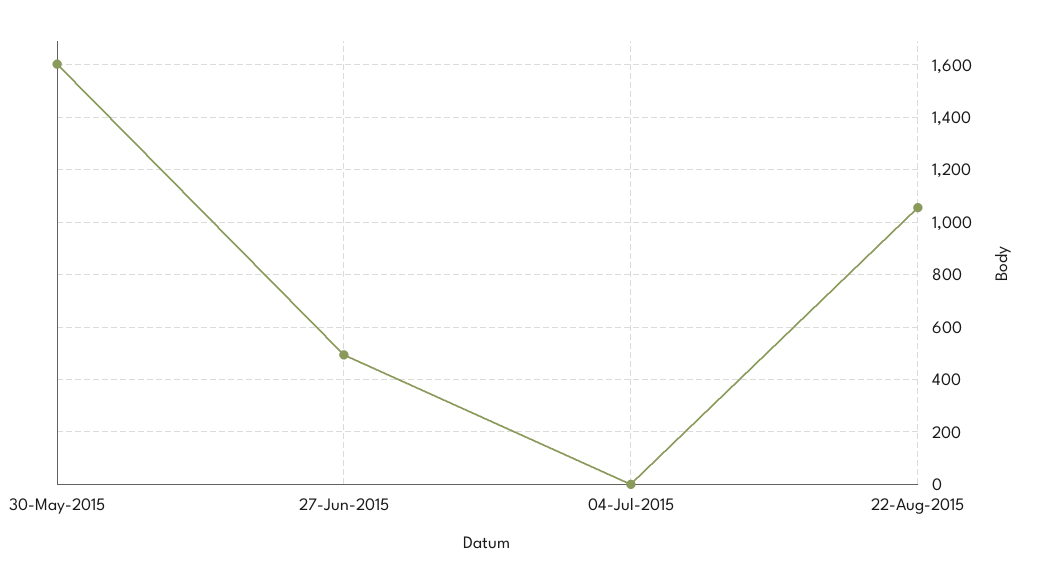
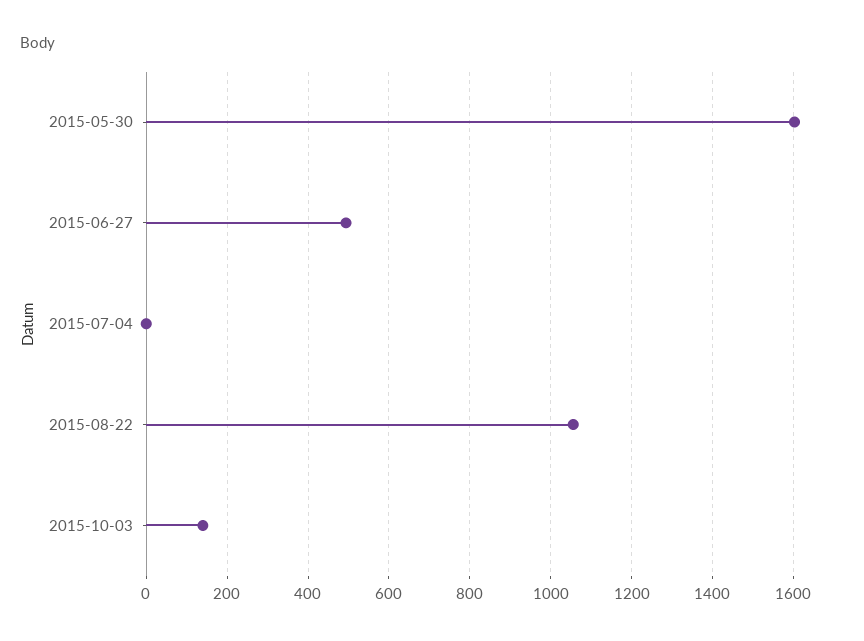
2015-10-03: none -> 140

